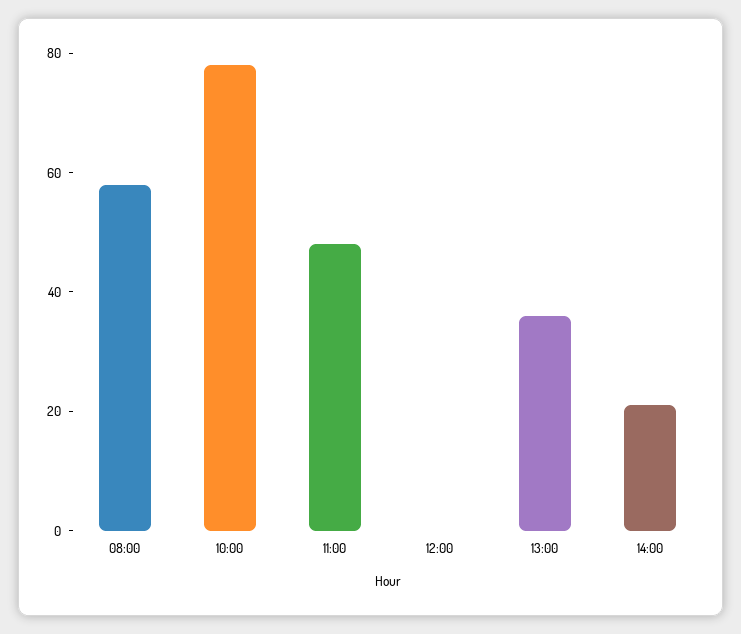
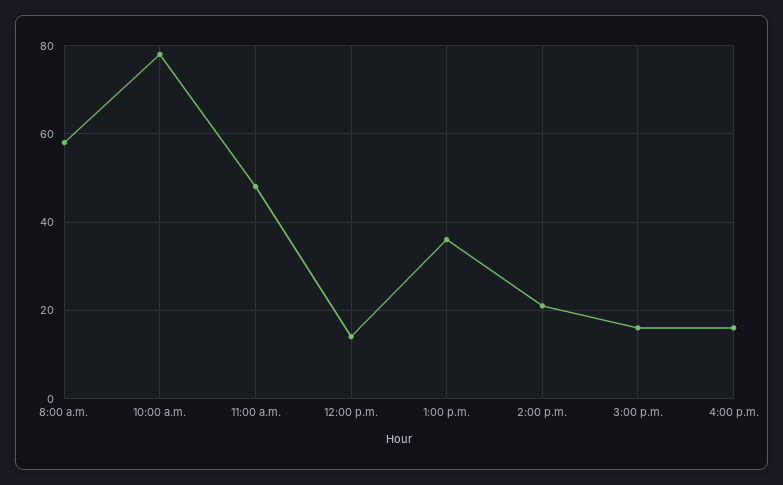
12:00: 0 -> 15
3:00 p.m.: none -> 15
4:00 p.m.: none -> 15

